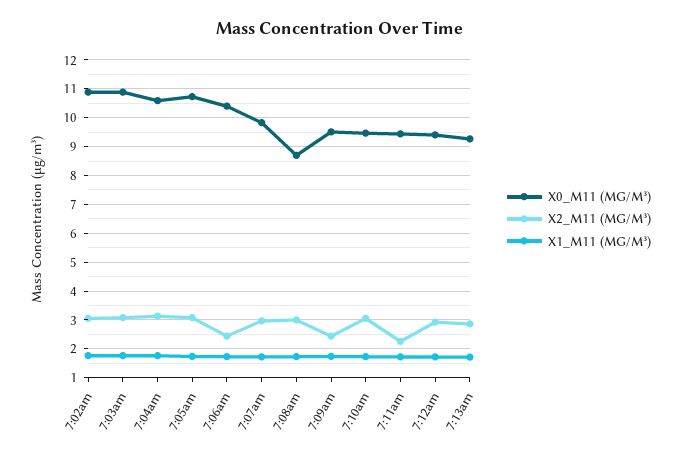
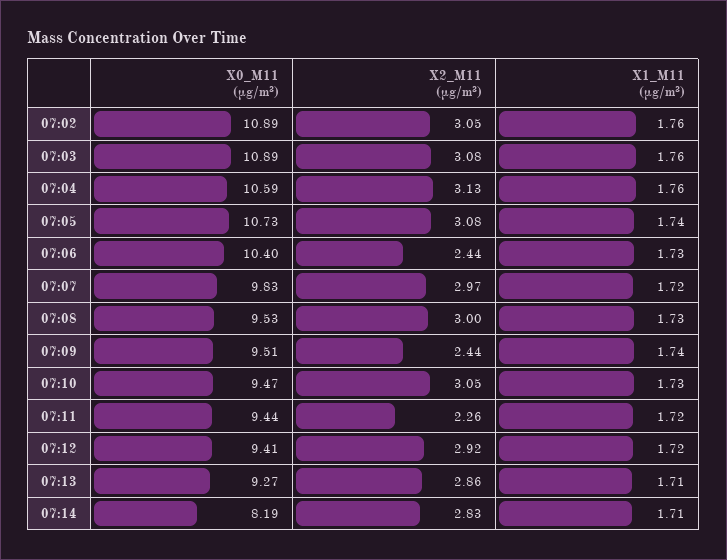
X0_M11 (ΜG/M³), 7:08am: 8.75 -> 9.53
X0_M11 (ΜG/M³), 07:14: none -> 8.19
X2_M11 (ΜG/M³), 07:14: none -> 2.83
X1_M11 (ΜG/M³), 07:14: none -> 1.71

